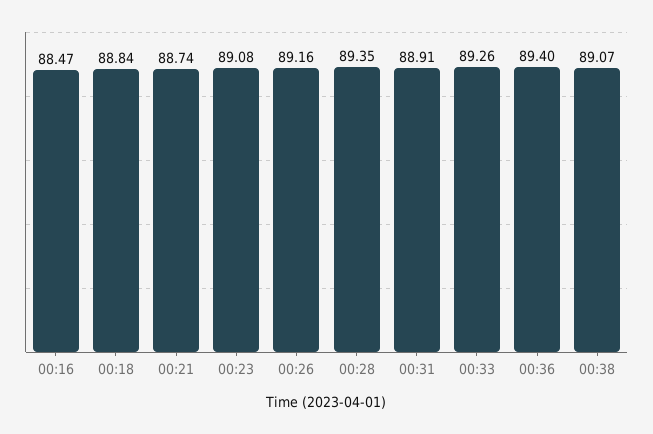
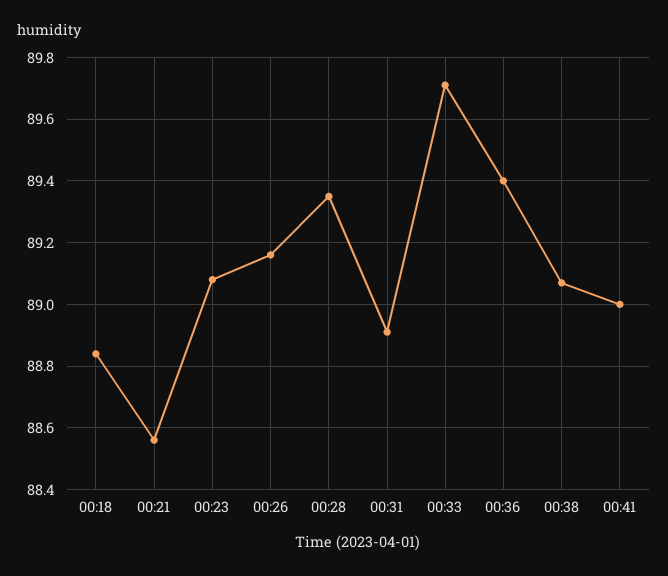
00:16: 88.47 -> none
00:21: 88.74 -> 88.55
00:33: 89.26 -> 89.7
00:41: none -> 89

